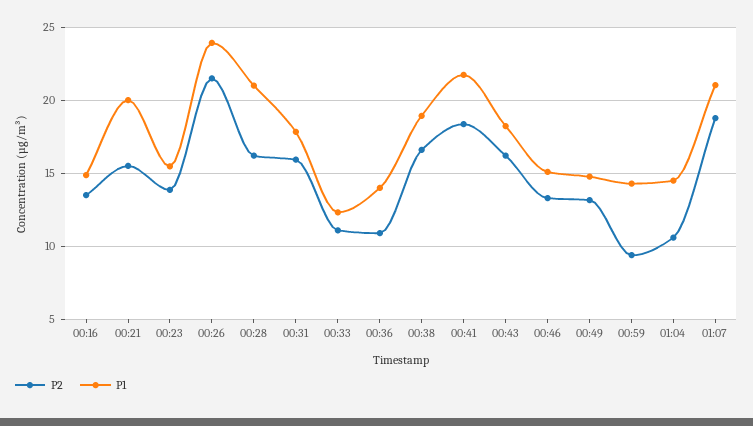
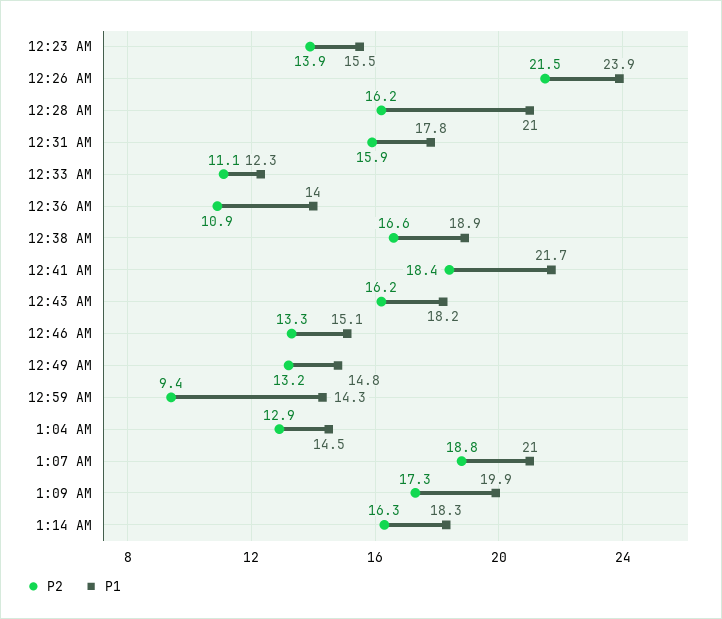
P2, 00:16: 13.5 -> none
P1, 00:16: 15 -> none
P2, 00:21: 15.5 -> none
P1, 00:21: 20 -> none
P2, 01:04: 10.5 -> 12.9
P2, 1:09 AM: none -> 17.3
P1, 1:09 AM: none -> 19.9
P2, 1:14 AM: none -> 16.3
P1, 1:14 AM: none -> 18.3

